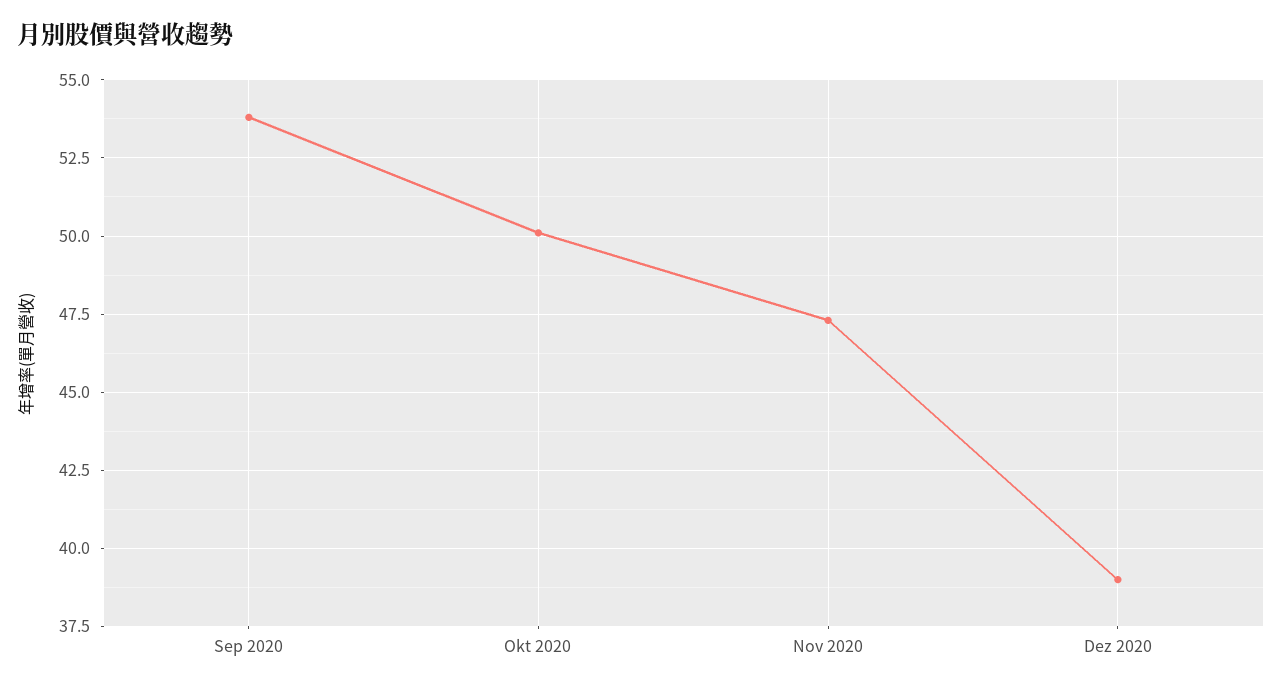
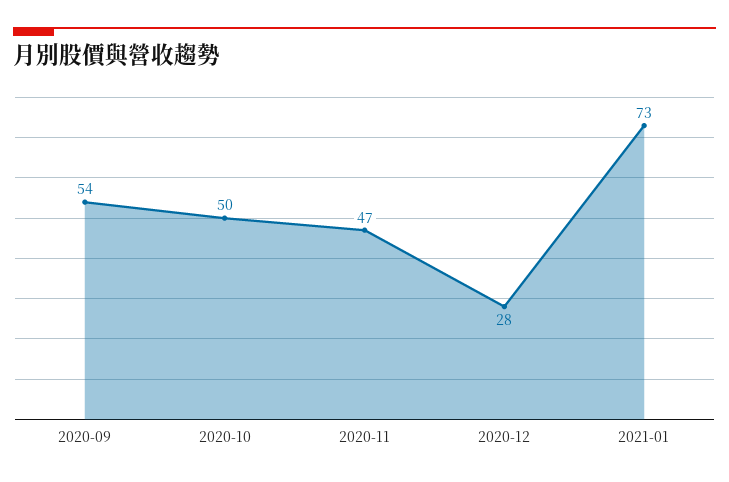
Dez 2020: 39 -> 28
2021-01: none -> 73

